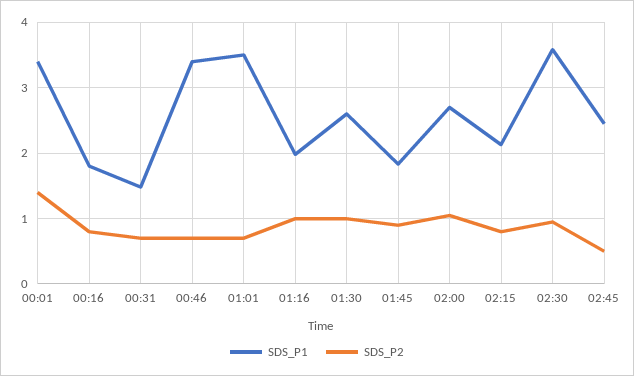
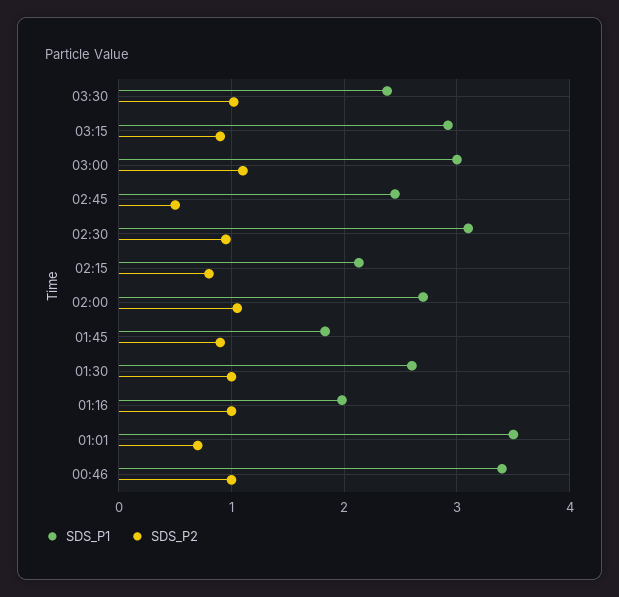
SDS_P1, 00:01: 3.4 -> none
SDS_P2, 00:01: 1.4 -> none
SDS_P1, 00:16: 1.8 -> none
SDS_P2, 00:16: 0.8 -> none
SDS_P1, 00:31: 1.5 -> none
SDS_P2, 00:31: 0.7 -> none
SDS_P2, 00:46: 0.7 -> 1
SDS_P1, 02:30: 3.6 -> 3.1
SDS_P1, 03:30: none -> 2.4
SDS_P2, 03:30: none -> 1
SDS_P1, 03:15: none -> 2.9
SDS_P2, 03:15: none -> 0.9
SDS_P1, 03:00: none -> 3
SDS_P2, 03:00: none -> 1.1

